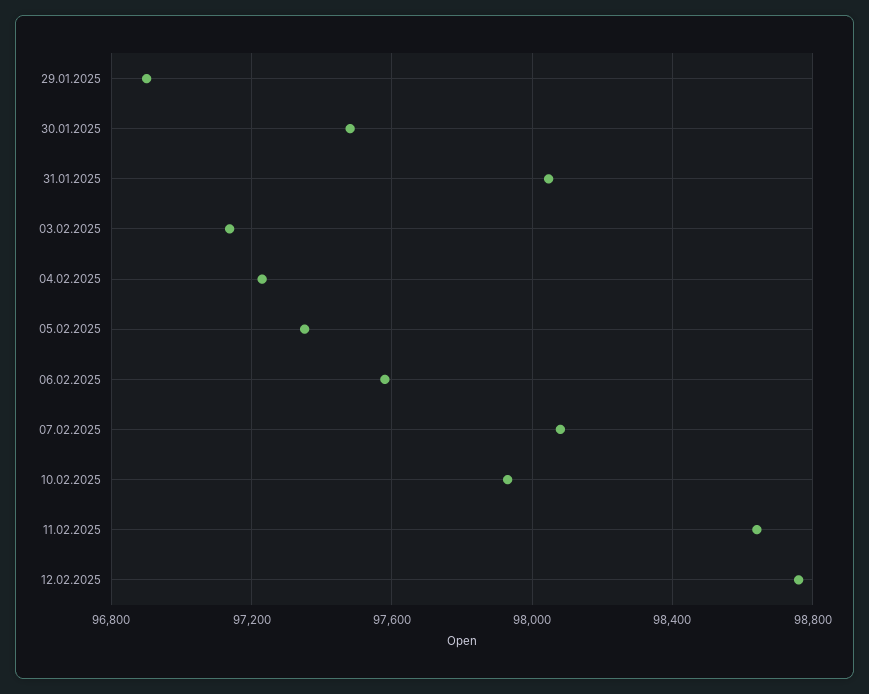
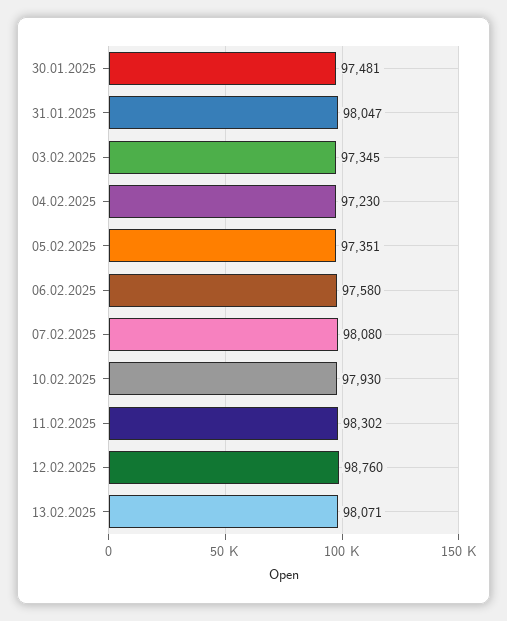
29.01.2025: 96900 -> none
03.02.2025: 97150 -> 97345
11.02.2025: 98650 -> 98302
13.02.2025: none -> 98071

